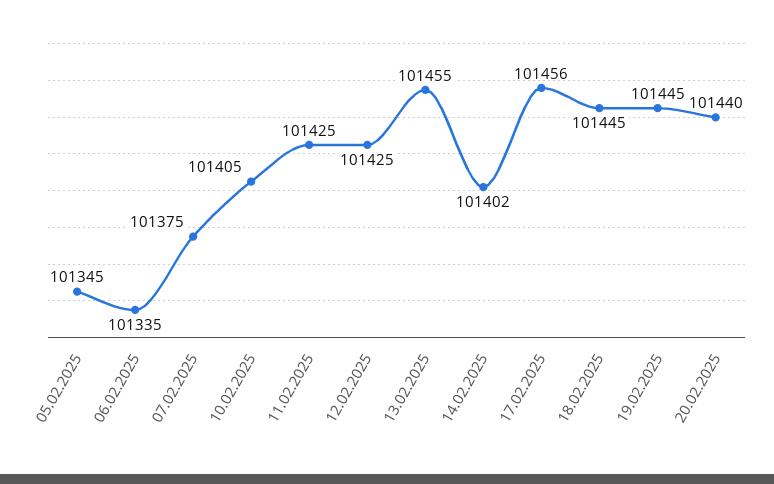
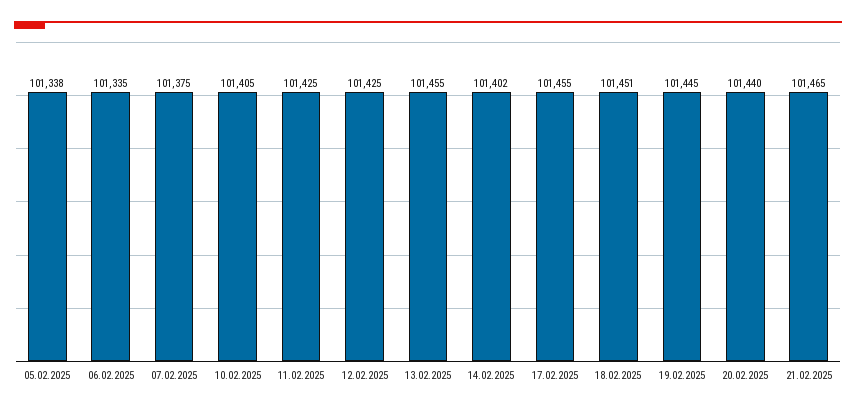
05.02.2025: 101345 -> 101338
17.02.2025: 101456 -> 101455
18.02.2025: 101445 -> 101451
21.02.2025: none -> 101465

